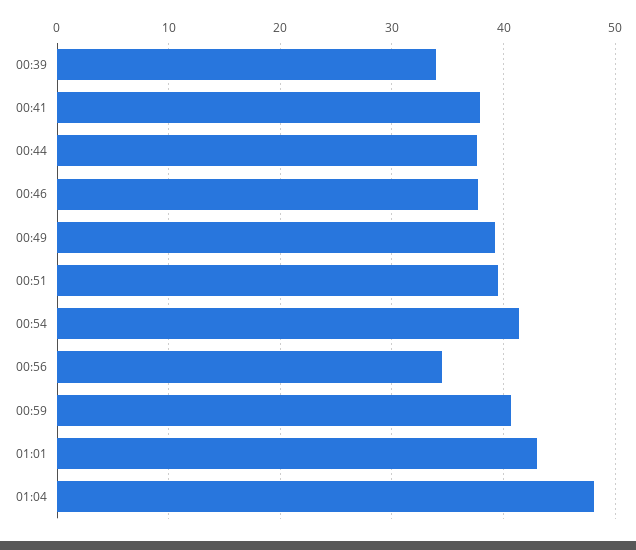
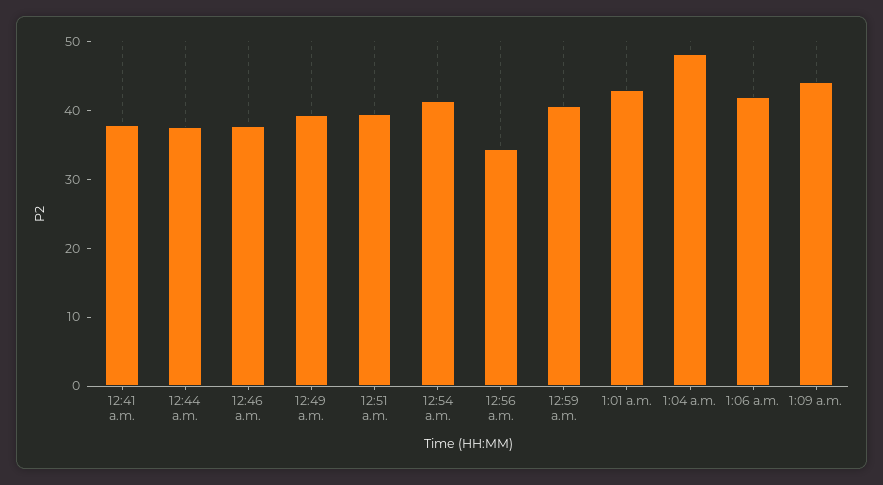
00:39: 34 -> none
1:06 a.m.: none -> 42
1:09 a.m.: none -> 44

